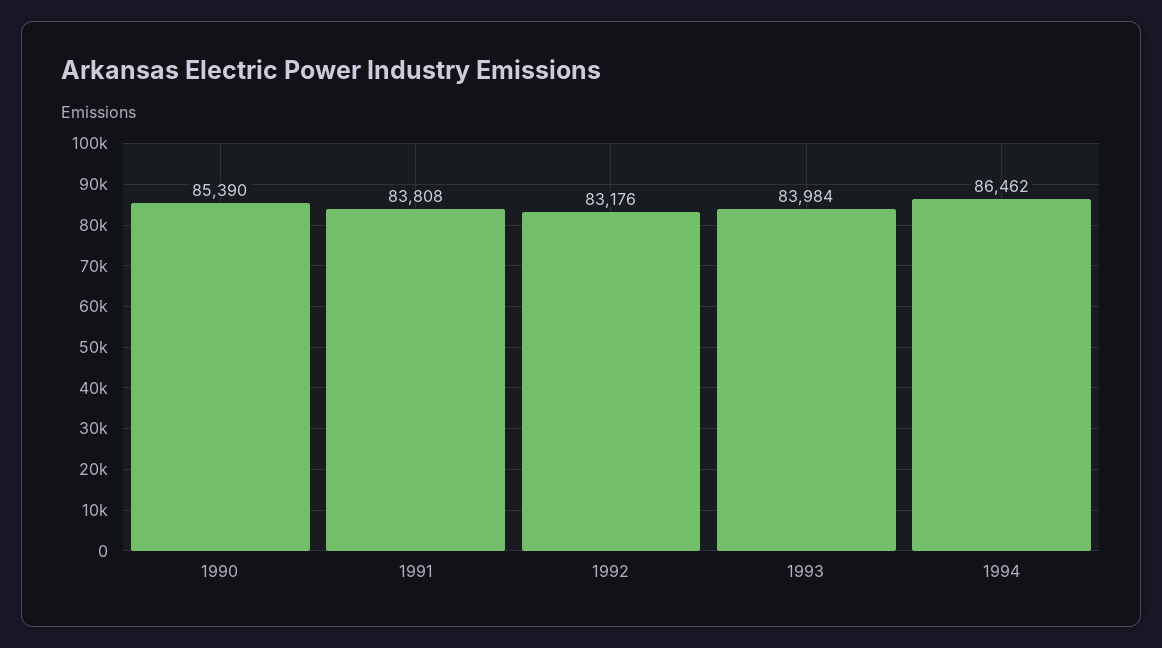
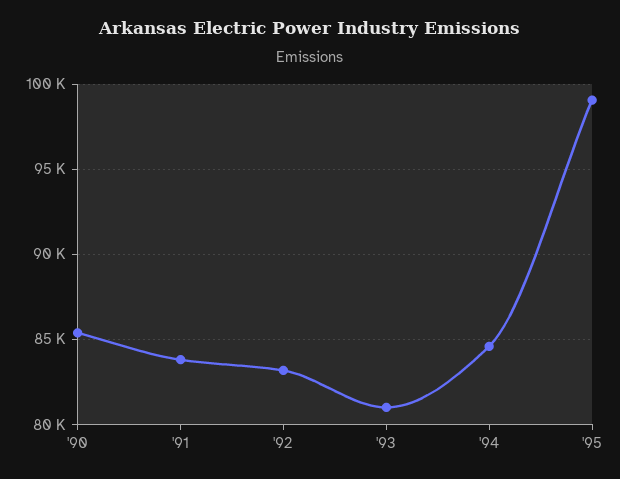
1993: 83984 -> 81000
1994: 86462 -> 84500
'95: none -> 99000

